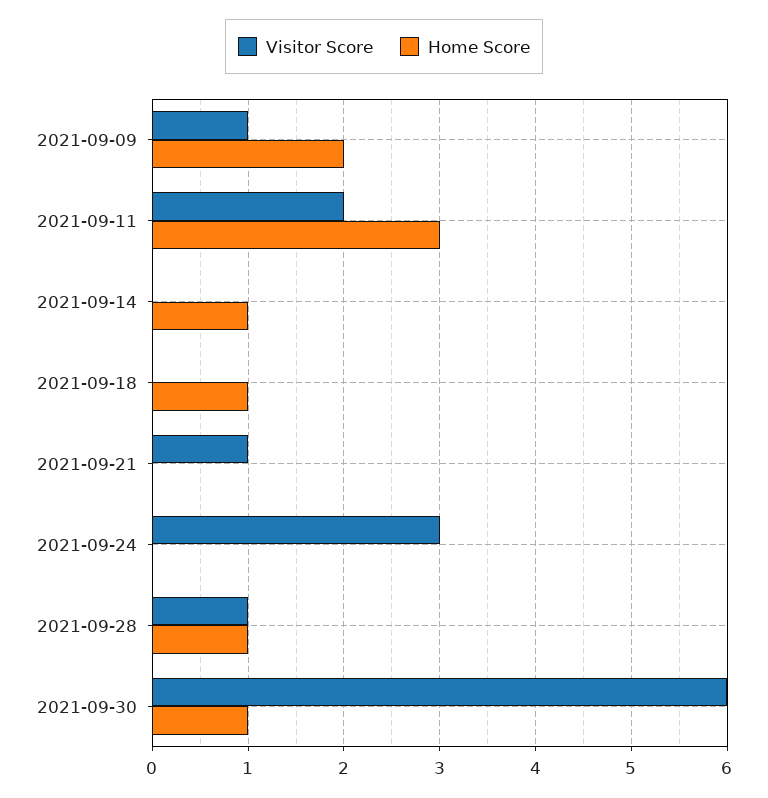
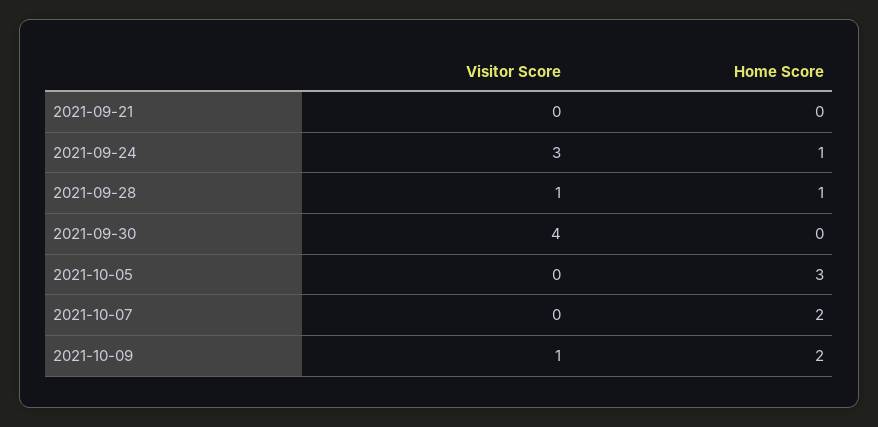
Visitor Score, 2021-09-09: 1 -> none
Home Score, 2021-09-09: 2 -> none
Visitor Score, 2021-09-11: 2 -> none
Home Score, 2021-09-11: 3 -> none
Visitor Score, 2021-09-14: 0 -> none
Home Score, 2021-09-14: 1 -> none
Visitor Score, 2021-09-18: 0 -> none
Home Score, 2021-09-18: 1 -> none
Visitor Score, 2021-09-21: 1 -> 0
Home Score, 2021-09-24: 0 -> 1
Visitor Score, 2021-09-30: 6 -> 4
Home Score, 2021-09-30: 1 -> 0
Visitor Score, 2021-10-05: none -> 0
Home Score, 2021-10-05: none -> 3
Visitor Score, 2021-10-07: none -> 0
Home Score, 2021-10-07: none -> 2
Visitor Score, 2021-10-09: none -> 1
Home Score, 2021-10-09: none -> 2

